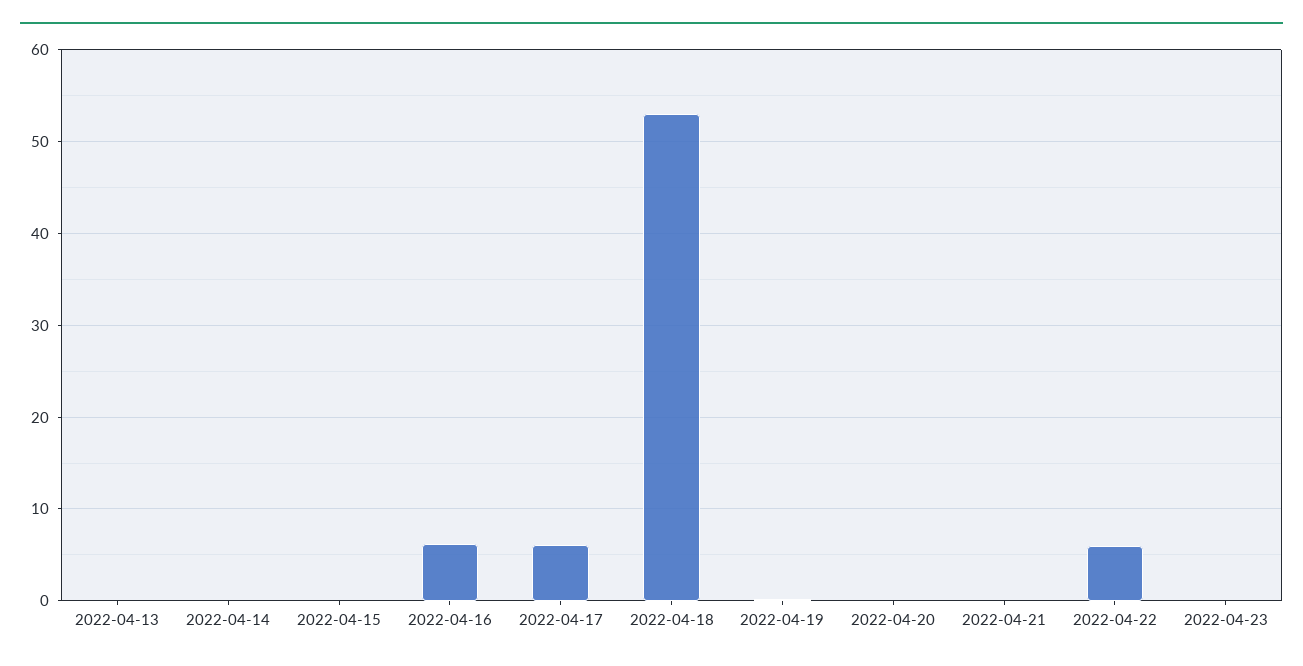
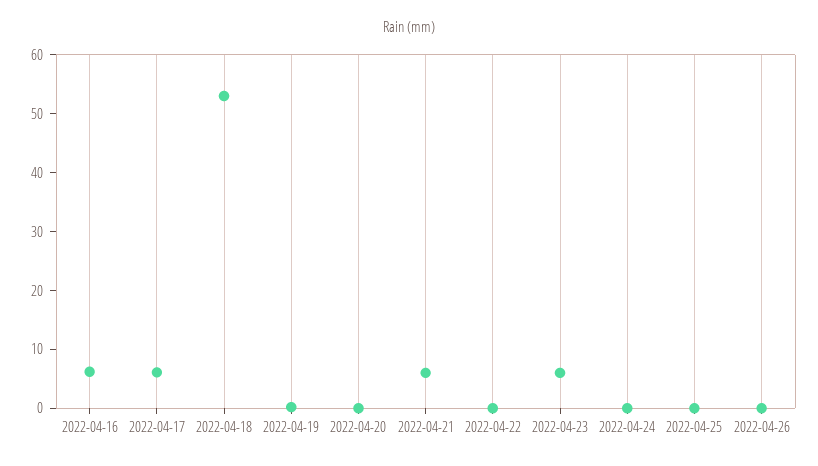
2022-04-13: 0 -> none
2022-04-14: 0 -> none
2022-04-15: 0 -> none
2022-04-21: 0 -> 6
2022-04-22: 6 -> 0
2022-04-23: 0 -> 6
2022-04-24: none -> 0
2022-04-25: none -> 0
2022-04-26: none -> 0

